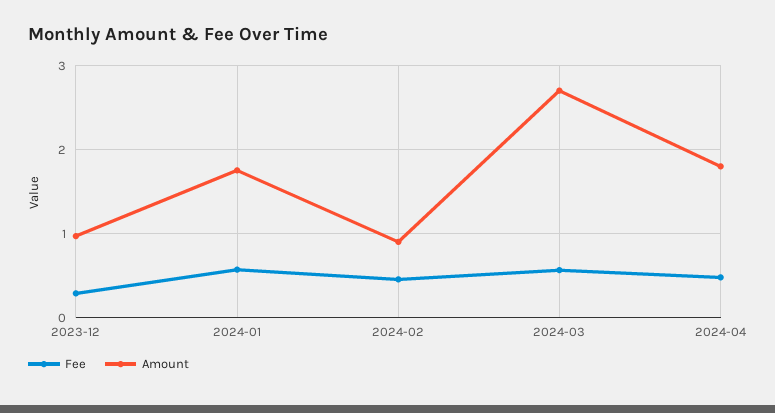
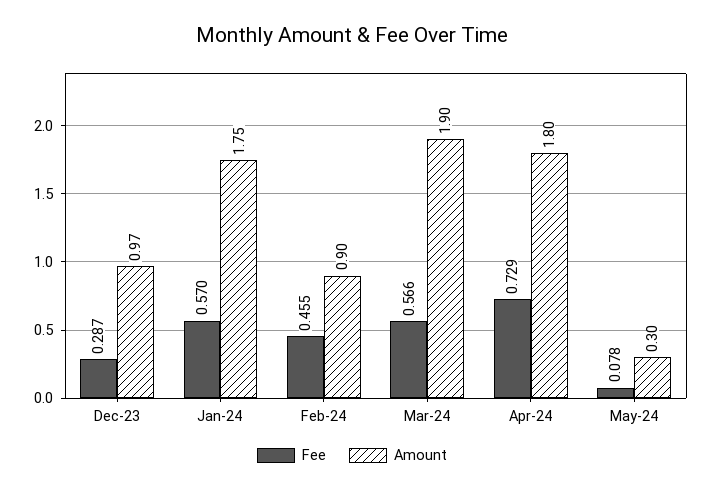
Amount, 2024-03: 2.7 -> 1.9
Fee, 2024-04: 0.5 -> 0.729
Fee, May-24: none -> 0.078
Amount, May-24: none -> 0.3

